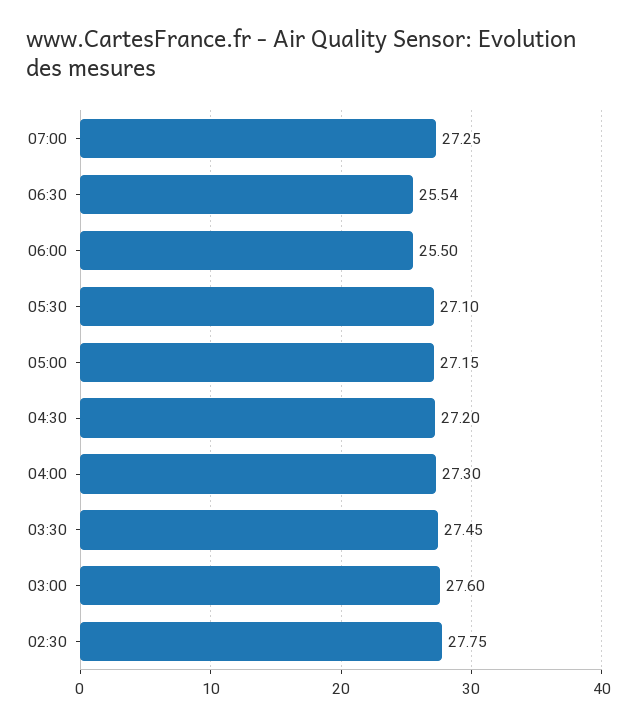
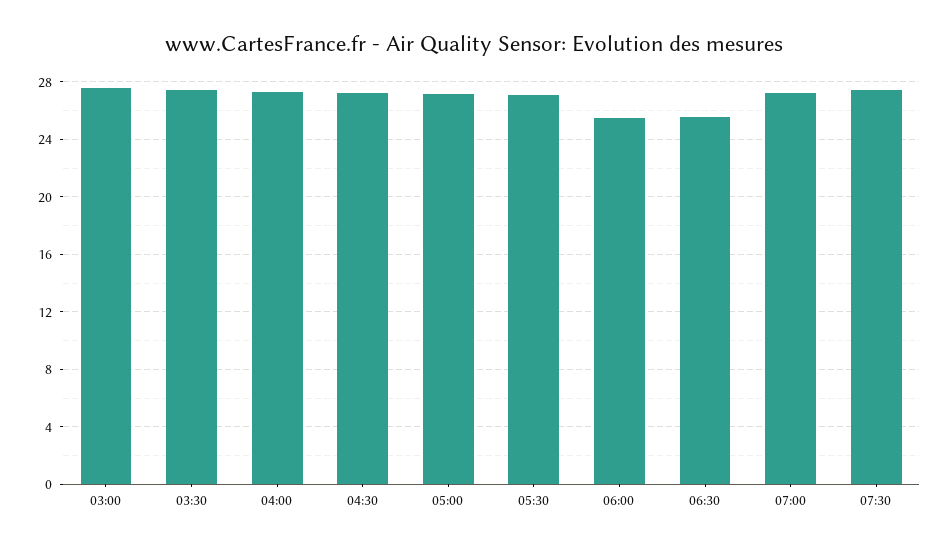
02:30: 27.75 -> none
07:30: none -> 27.5

